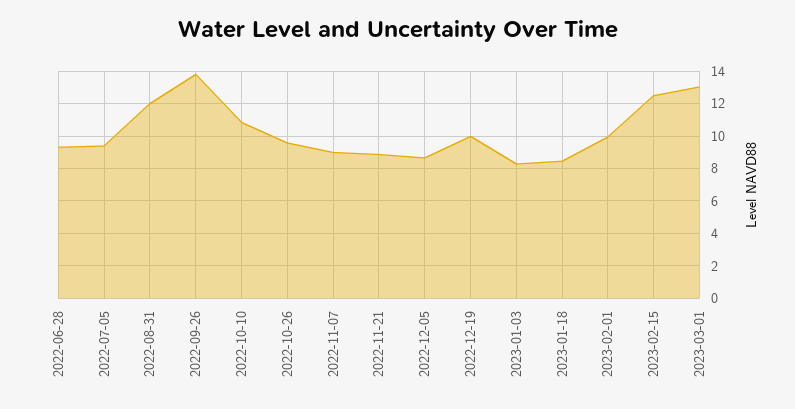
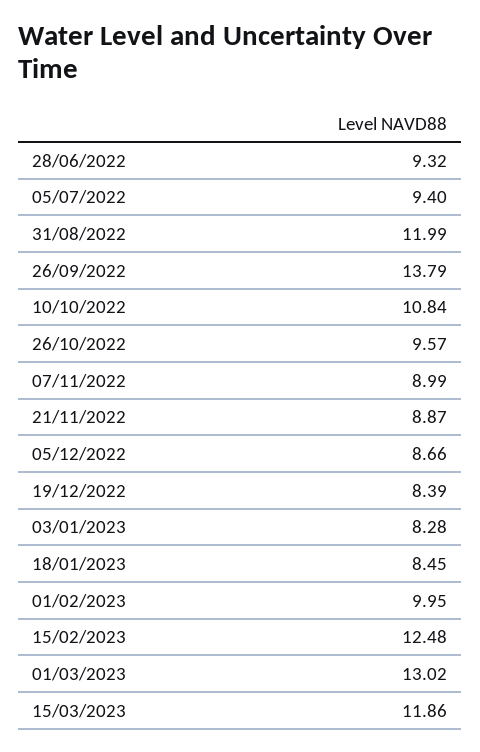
2022-12-19: 10 -> 8.39
15/03/2023: none -> 11.86

